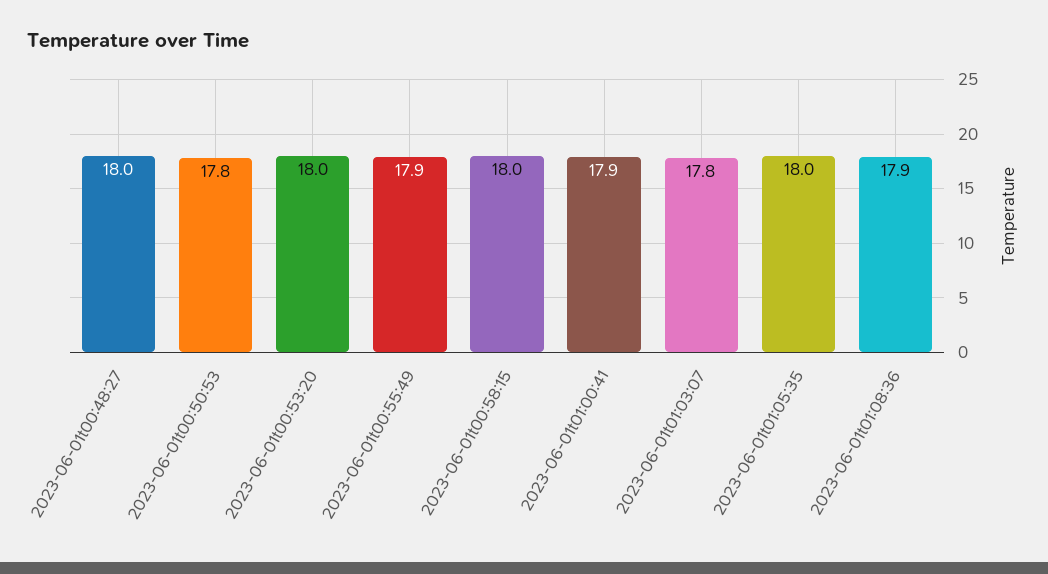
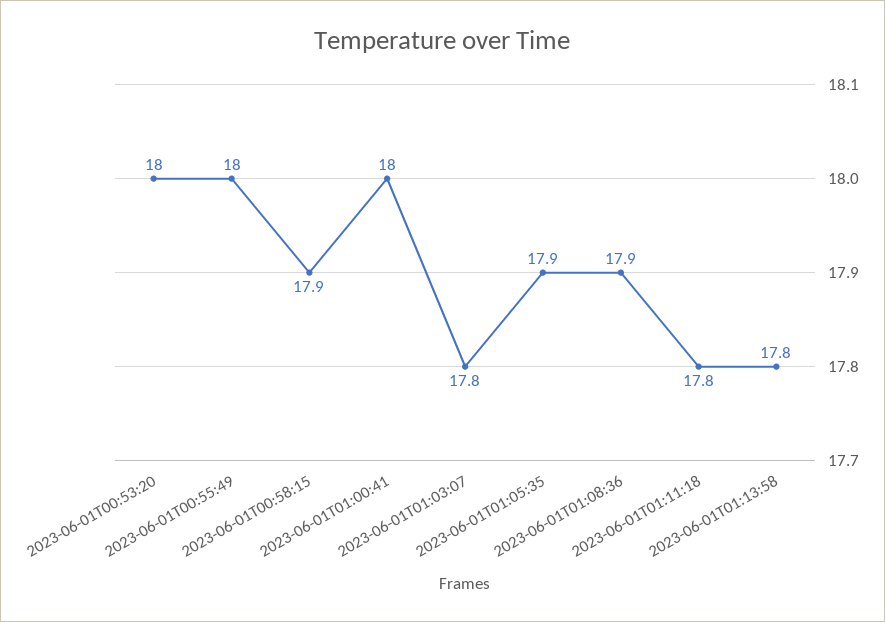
2023-06-01t00:48:27: 18 -> none
2023-06-01t00:50:53: 17.8 -> none
2023-06-01t00:55:49: 17.9 -> 18
2023-06-01t00:58:15: 18 -> 17.9
2023-06-01t01:00:41: 17.9 -> 18
2023-06-01t01:05:35: 18 -> 17.9
2023-06-01T01:11:18: none -> 17.8
2023-06-01T01:13:58: none -> 17.8

